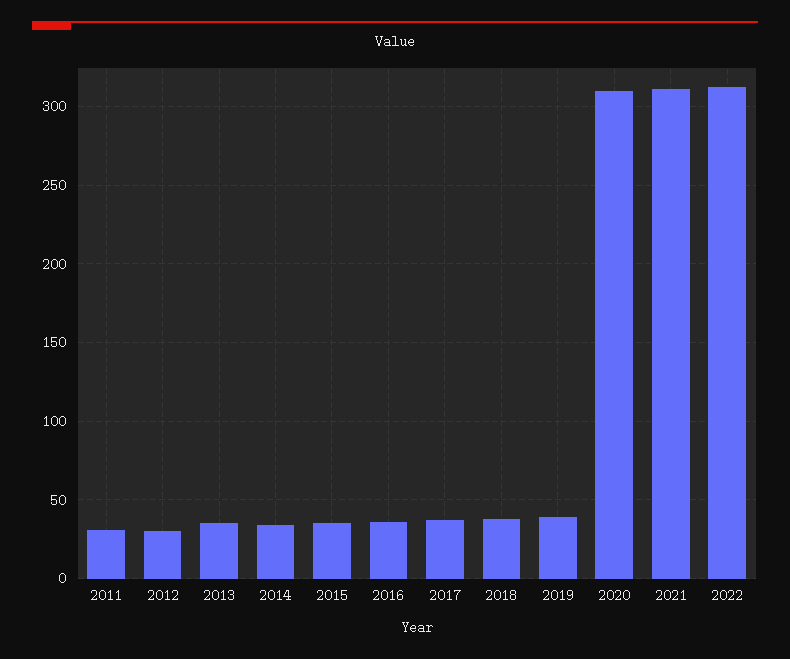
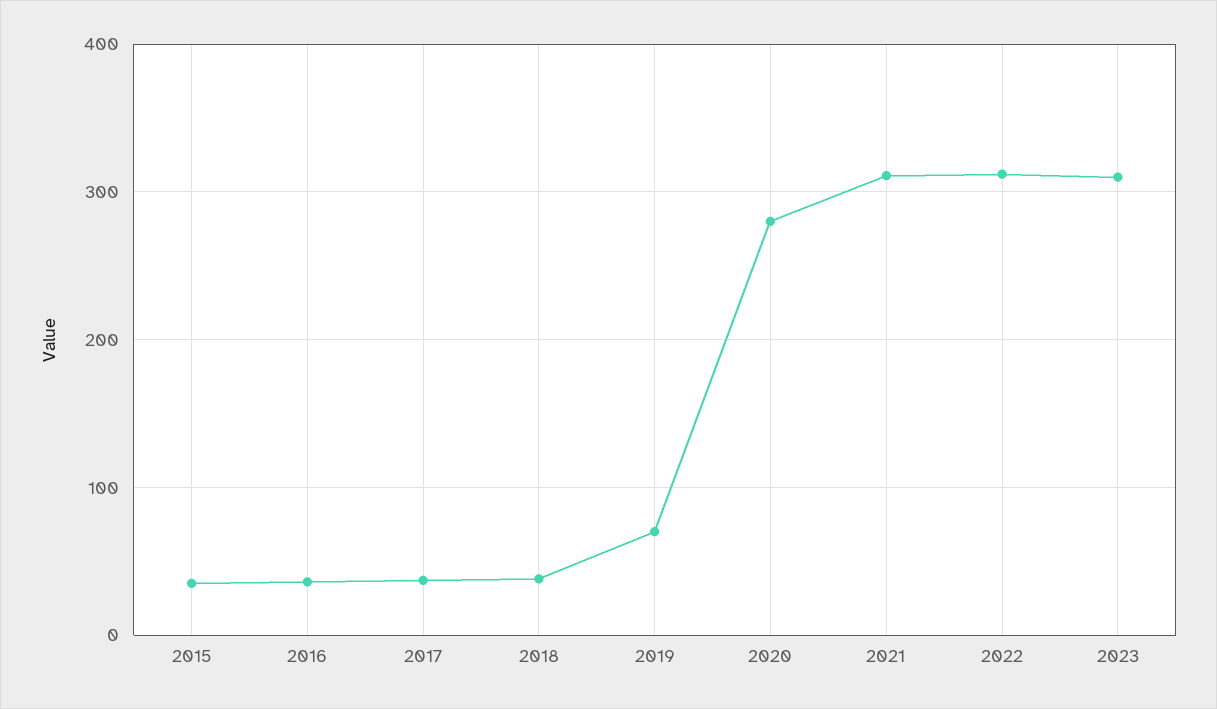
2011: 30 -> none
2012: 30 -> none
2013: 35 -> none
2014: 35 -> none
2019: 40 -> 70
2020: 310 -> 280
2023: none -> 310

